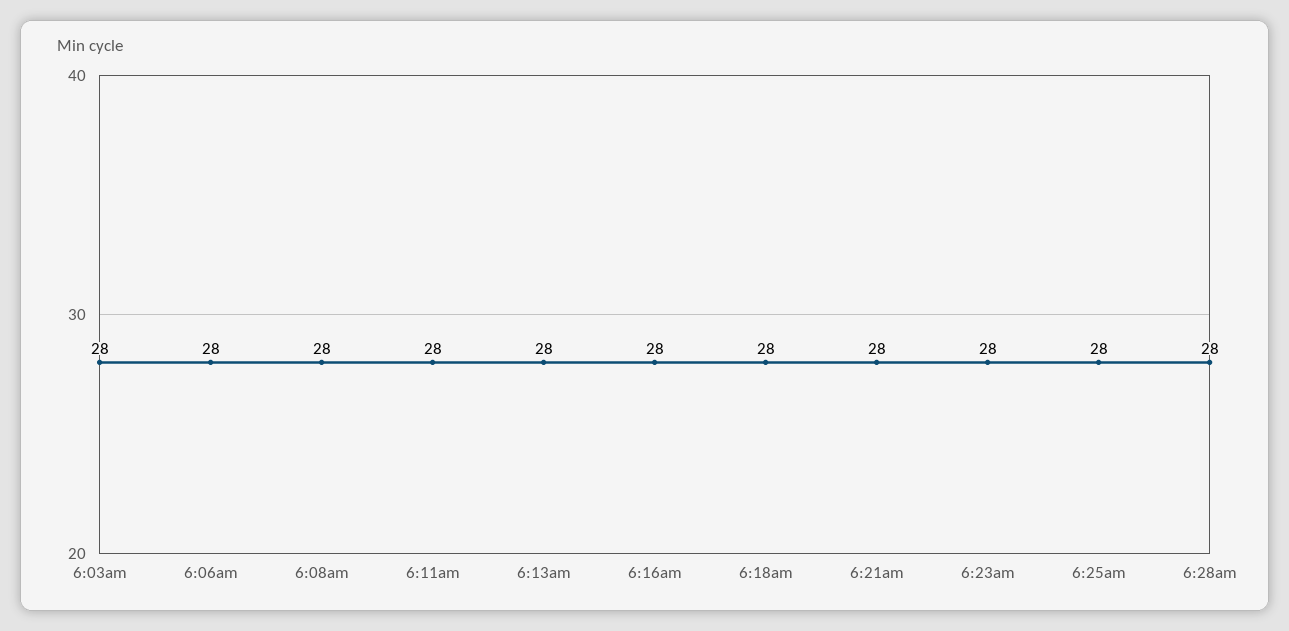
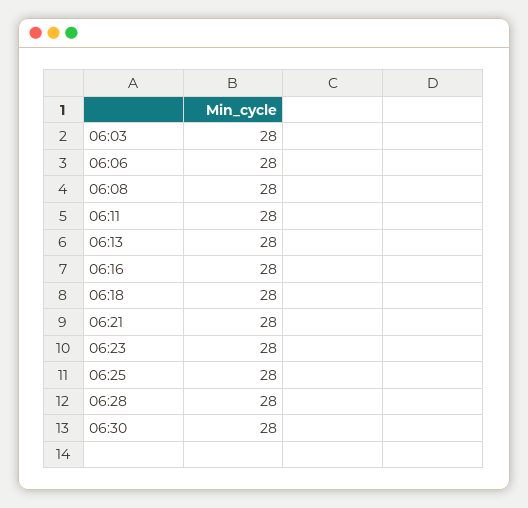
06:30: none -> 28

